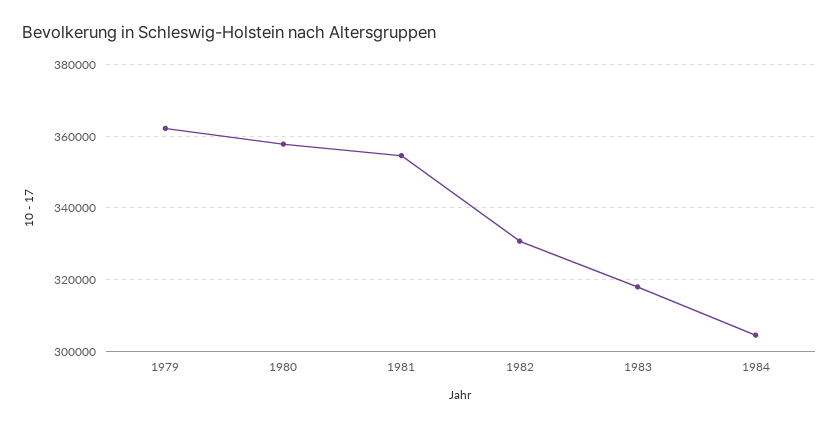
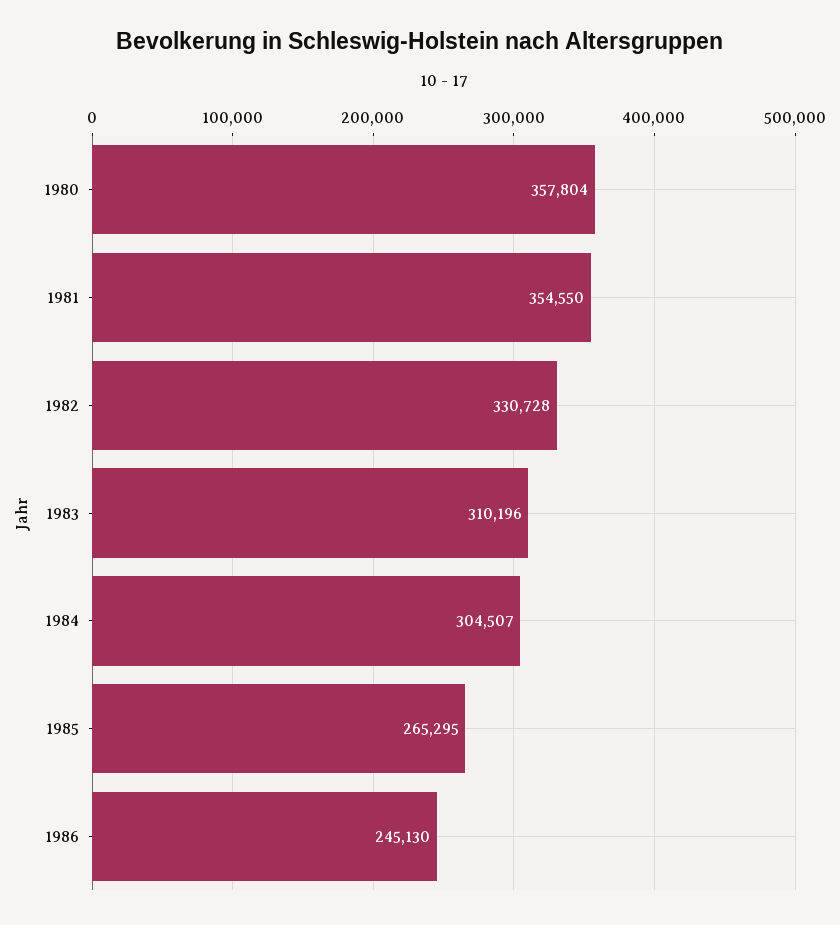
1979: 362000 -> none
1983: 318000 -> 310196
1985: none -> 265295
1986: none -> 245130

